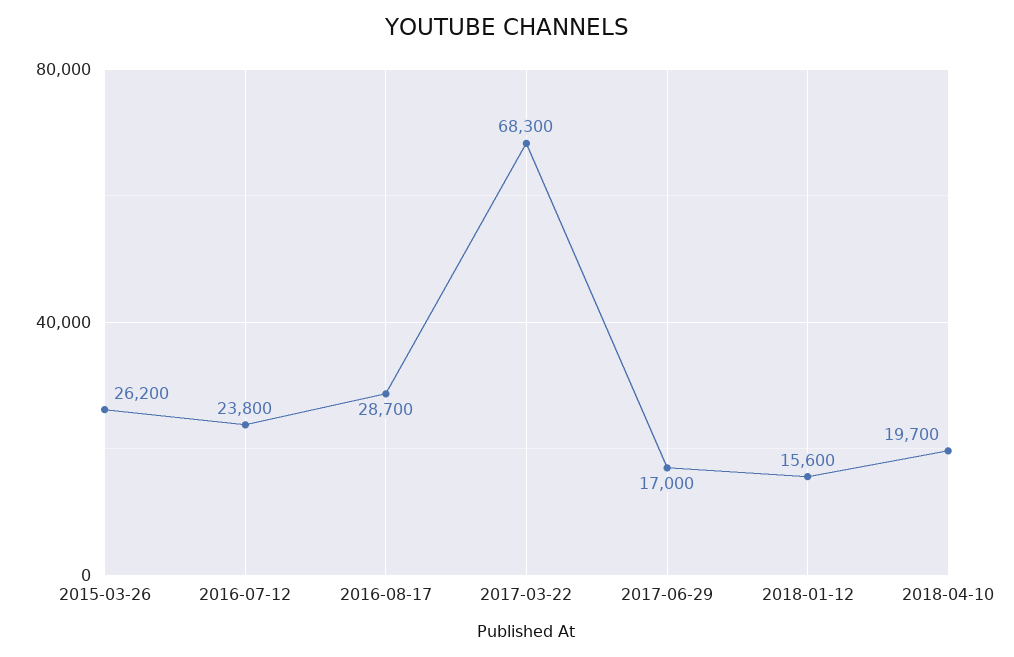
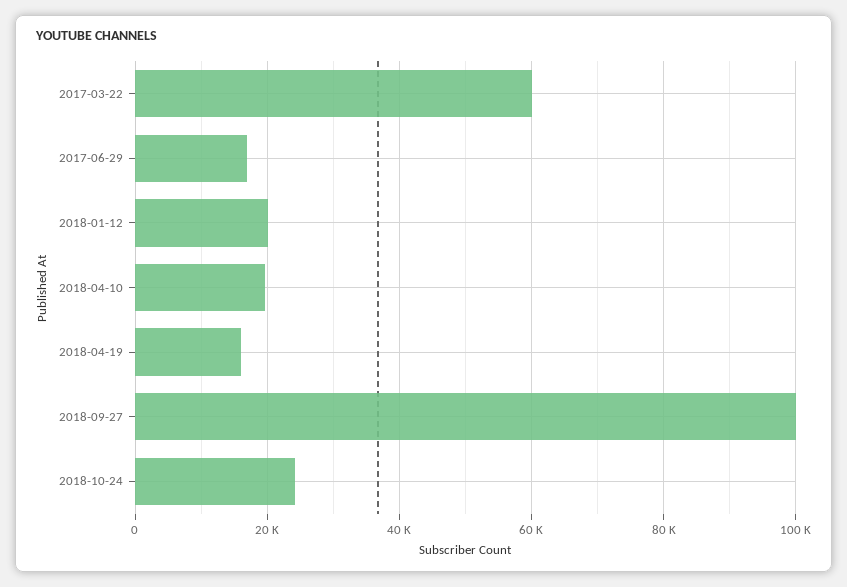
2015-03-26: 26200 -> none
2016-07-12: 23800 -> none
2016-08-17: 28700 -> none
2017-03-22: 68300 -> 60000
2018-01-12: 15600 -> 20000
2018-04-19: none -> 16000
2018-09-27: none -> 100000
2018-10-24: none -> 24000

